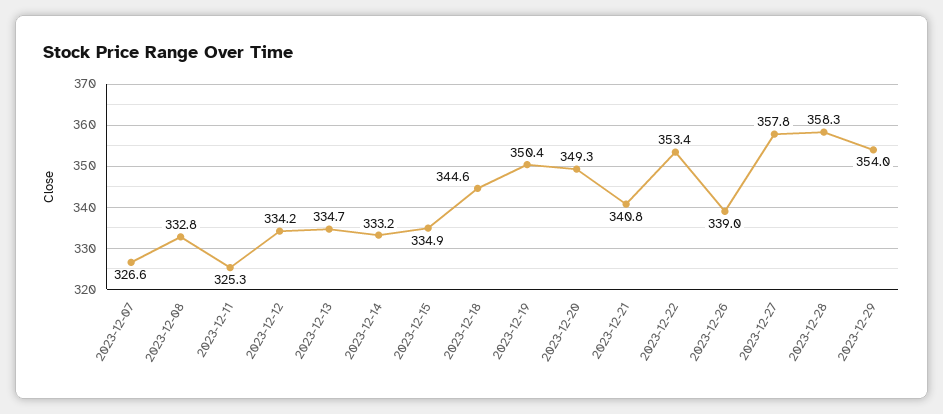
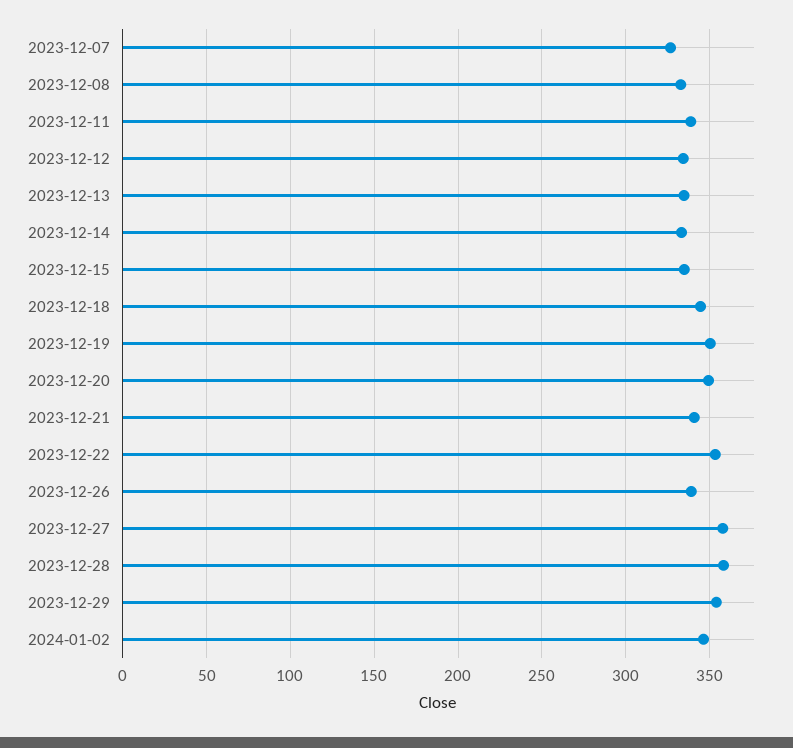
2023-12-11: 325.3 -> 340
2024-01-02: none -> 345

